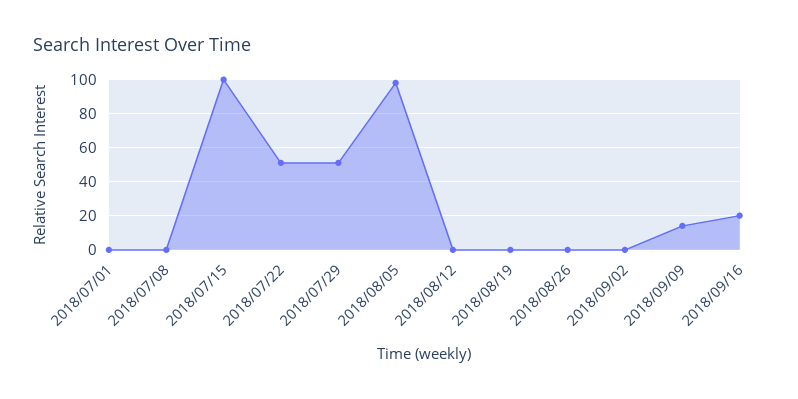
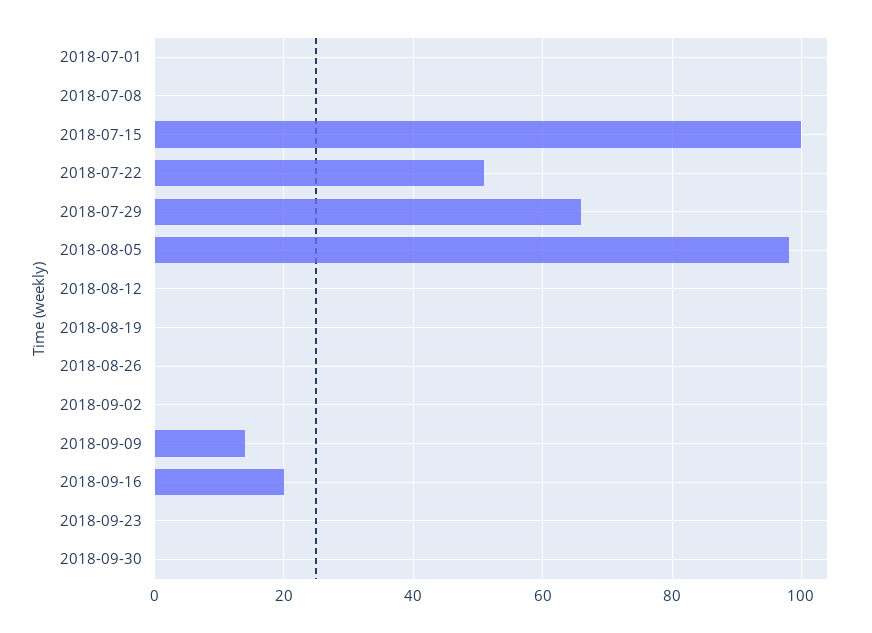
2018/07/29: 50 -> 65
2018-09-23: none -> 0
2018-09-30: none -> 0

